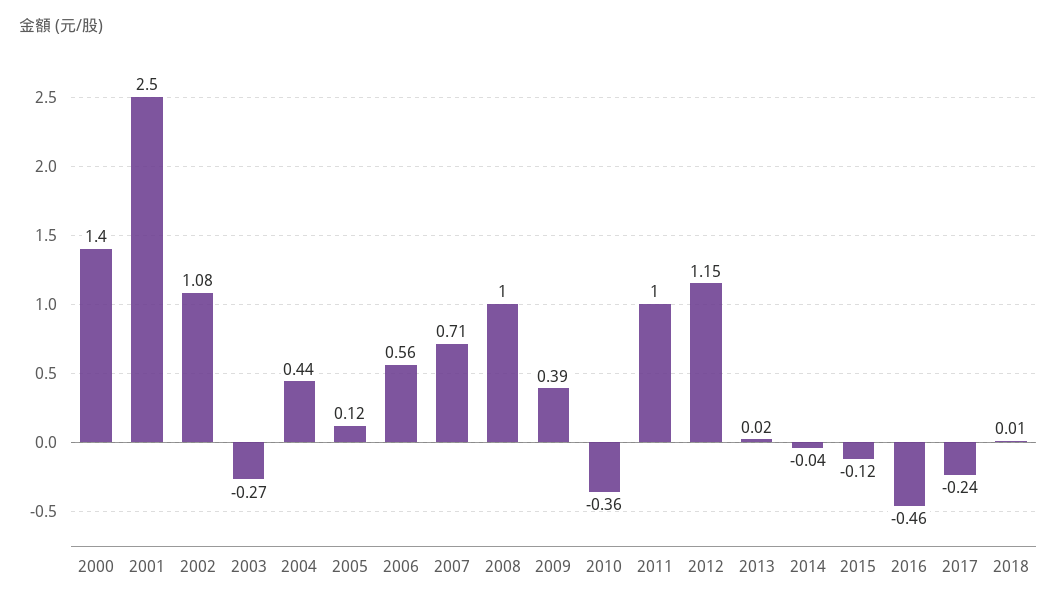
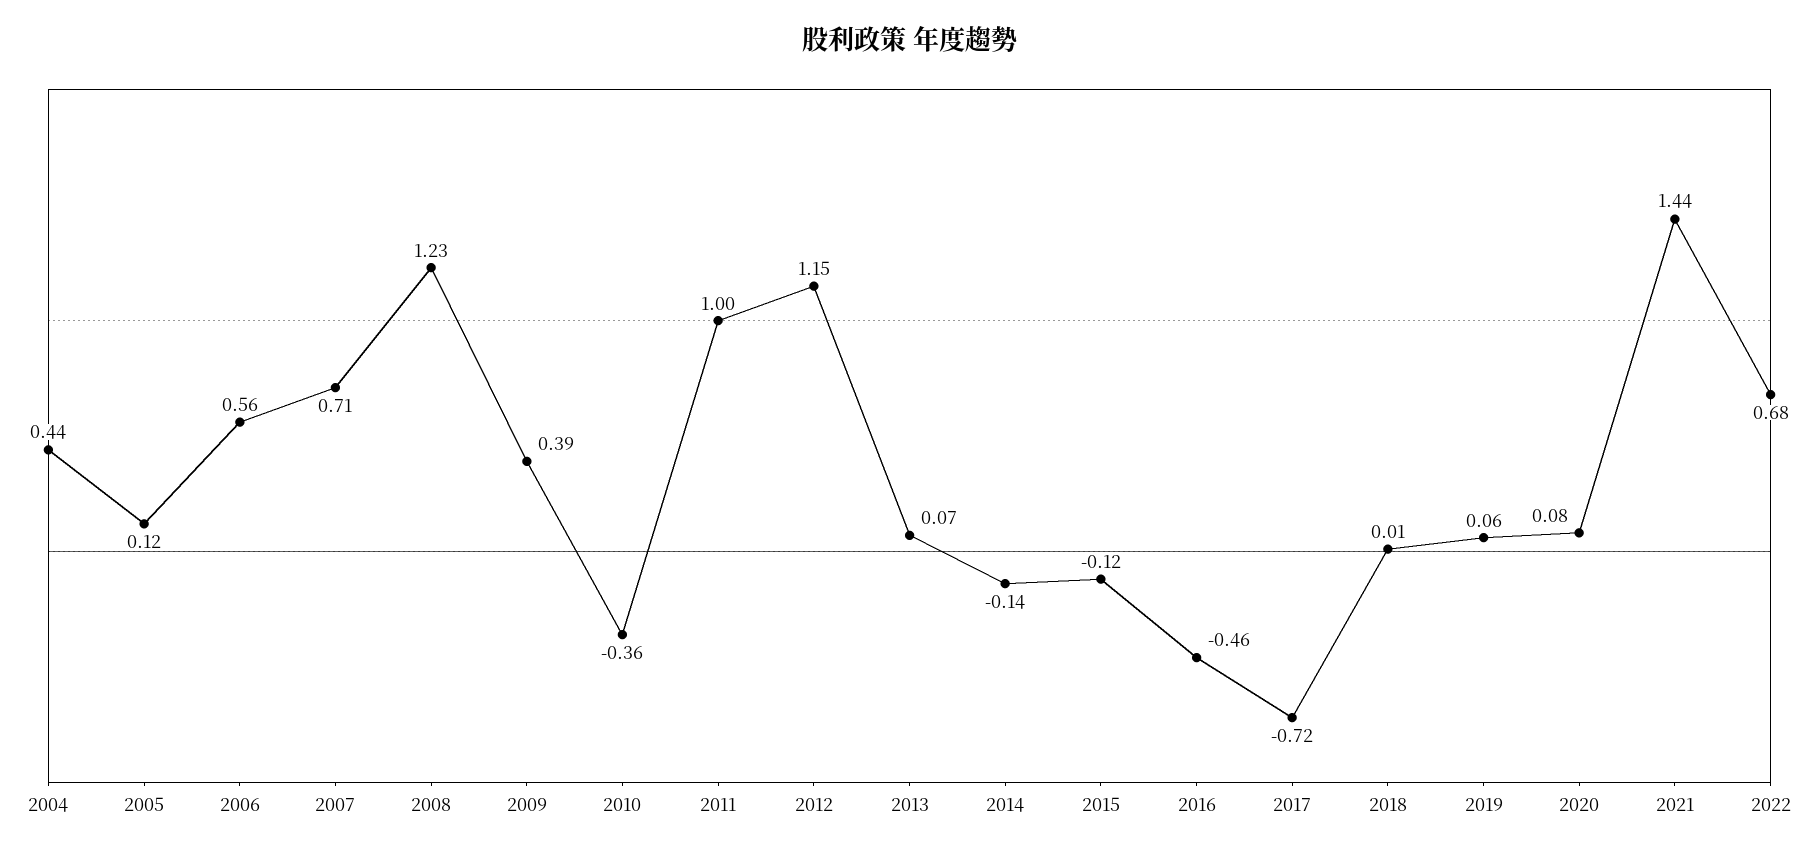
2000: 1.4 -> none
2001: 2.5 -> none
2002: 1.08 -> none
2003: -0.27 -> none
2008: 1 -> 1.23
2013: 0.02 -> 0.07
2014: -0.04 -> -0.14
2017: -0.24 -> -0.72
2019: none -> 0.06
2020: none -> 0.08
2021: none -> 1.44
2022: none -> 0.68

